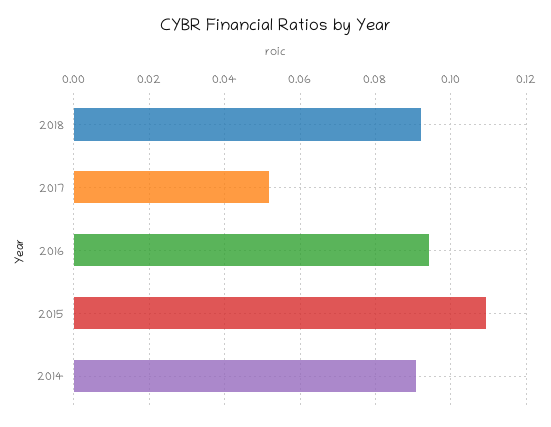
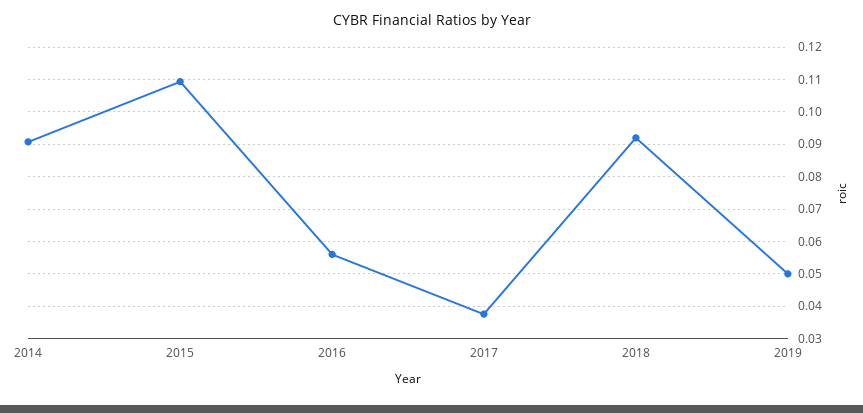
2017: 0.052 -> 0.038
2016: 0.094 -> 0.056
2019: none -> 0.05

